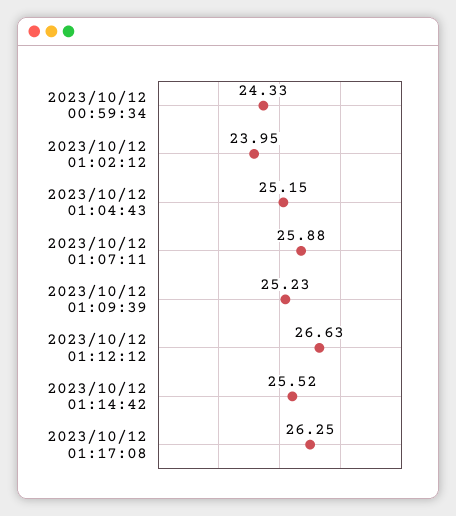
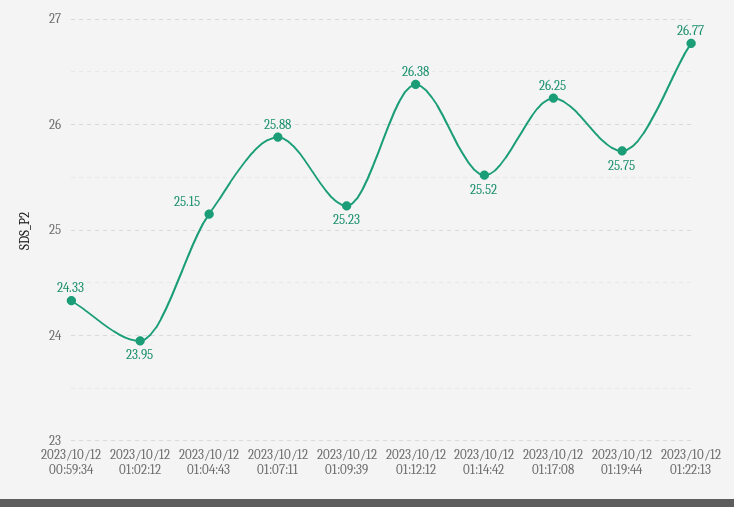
2023/10/12 01:12:12: 26.63 -> 26.38
2023/10/12 01:19:44: none -> 25.75
2023/10/12 01:22:13: none -> 26.77

